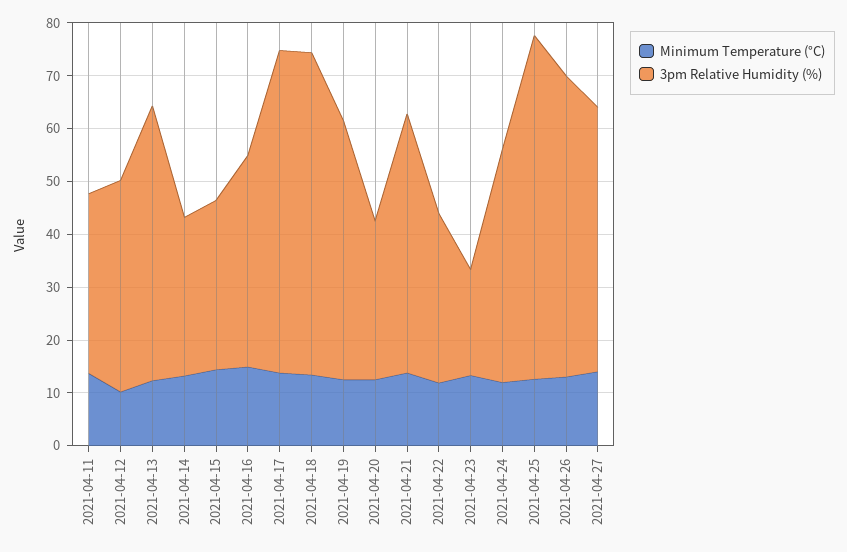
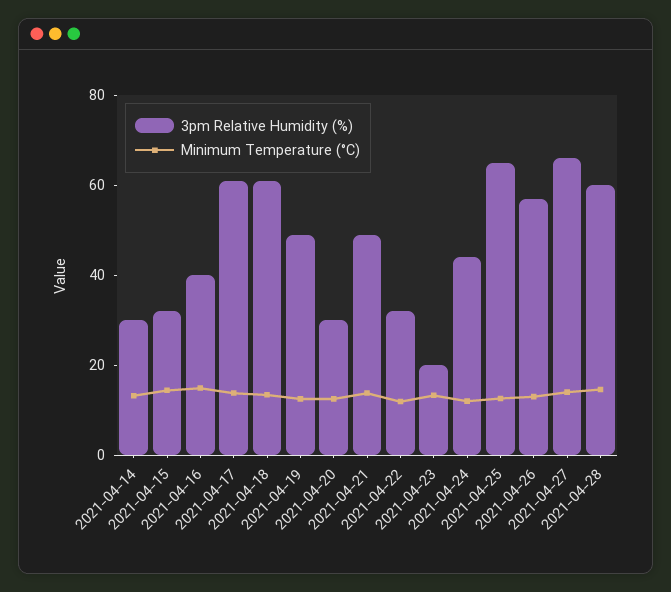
Minimum Temperature (°C), 2021-04-11: 14 -> none
3pm Relative Humidity (%), 2021-04-11: 34 -> none
Minimum Temperature (°C), 2021-04-12: 10 -> none
3pm Relative Humidity (%), 2021-04-12: 40 -> none
Minimum Temperature (°C), 2021-04-13: 12 -> none
3pm Relative Humidity (%), 2021-04-13: 52 -> none
3pm Relative Humidity (%), 2021-04-27: 50 -> 65
3pm Relative Humidity (%), 2021-04-28: none -> 60
Minimum Temperature (°C), 2021-04-28: none -> 15

